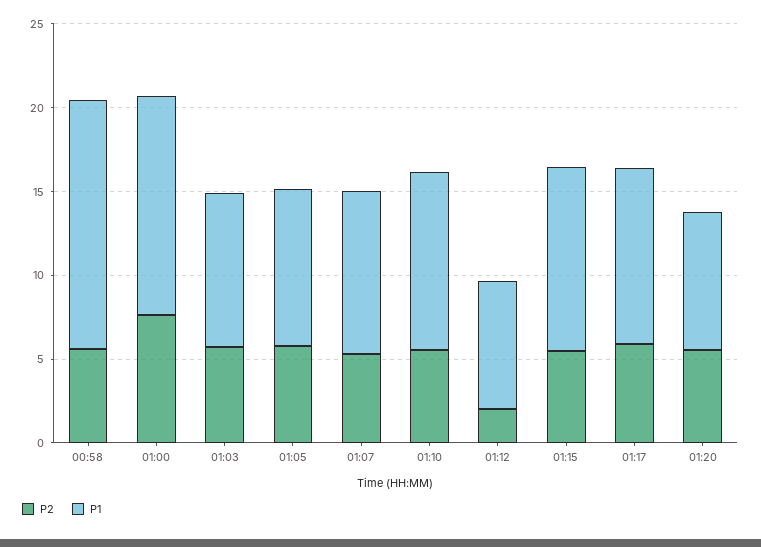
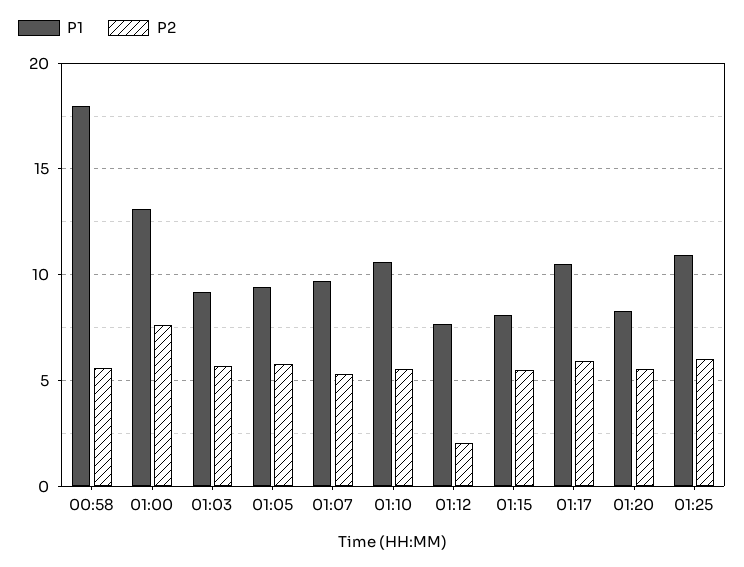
P1, 00:58: 15 -> 18
P1, 01:15: 11 -> 8
P1, 01:25: none -> 11
P2, 01:25: none -> 6

